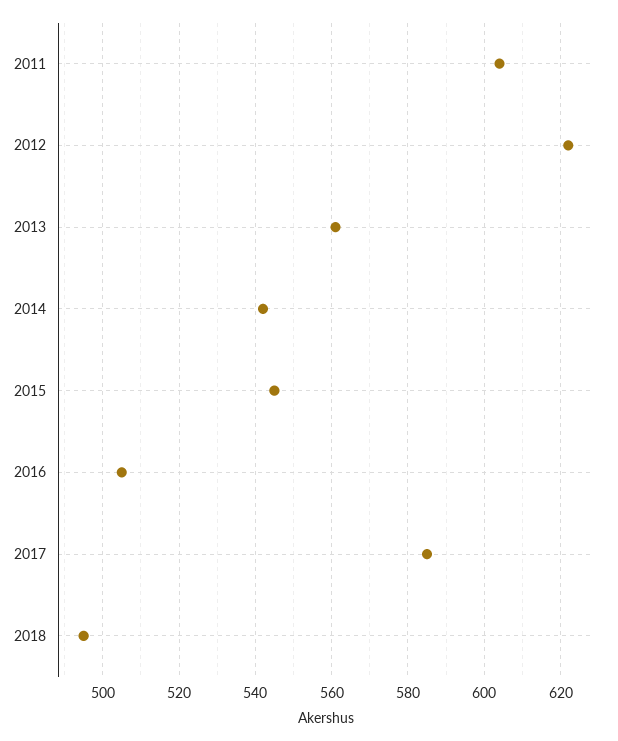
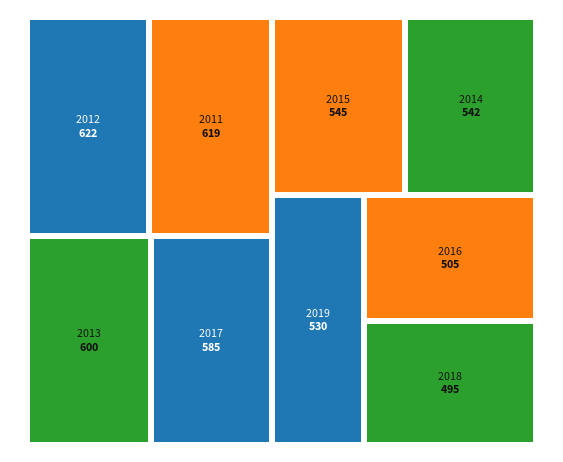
2011: 605 -> 619
2013: 560 -> 600
2019: none -> 530

